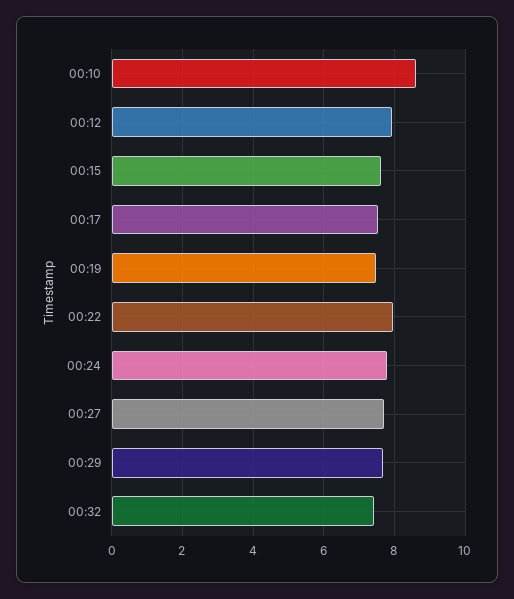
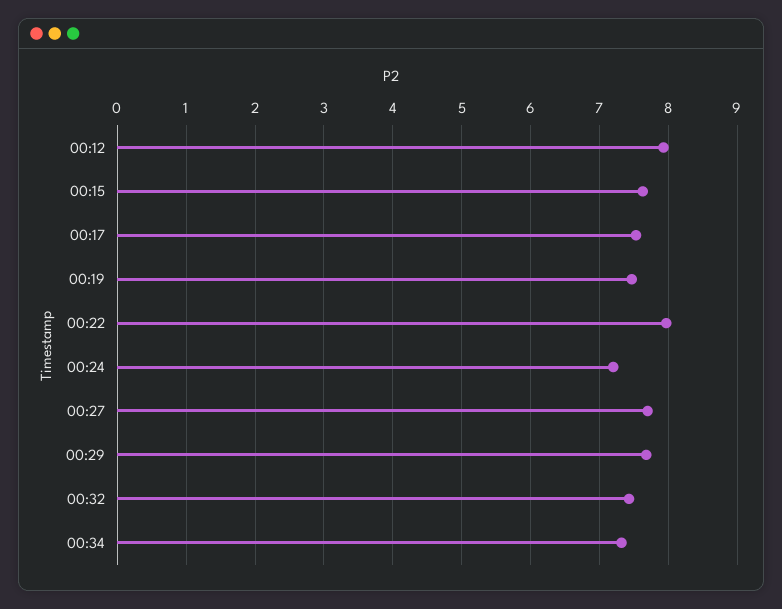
00:10: 8.6 -> none
00:24: 7.8 -> 7.2
00:34: none -> 7.3

